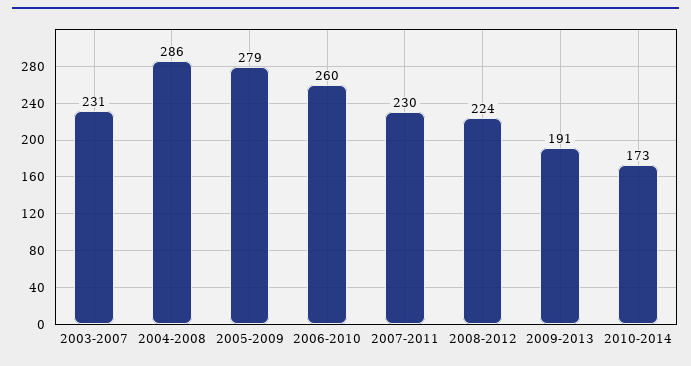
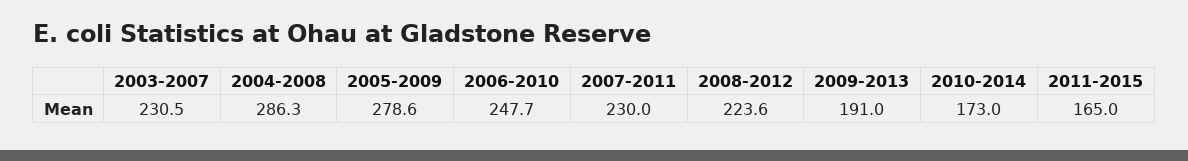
2006-2010: 260 -> 247.7
2011-2015: none -> 165

